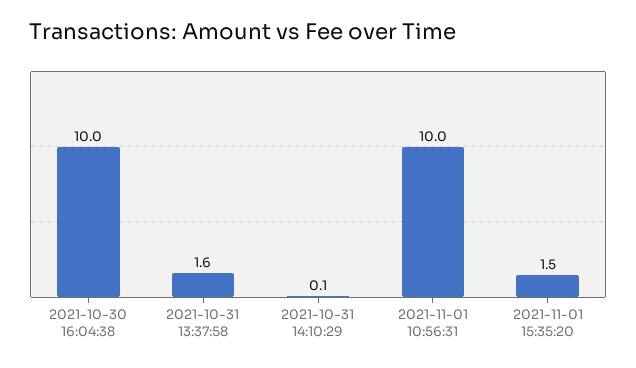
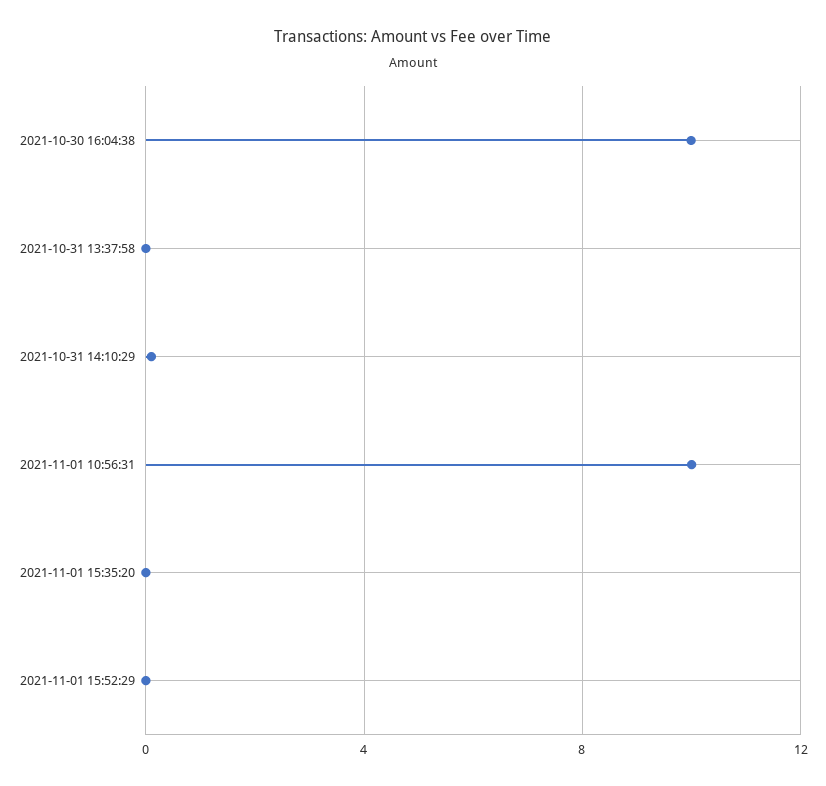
2021-10-31 13:37:58: 1.6 -> 0
2021-11-01 15:35:20: 1.5 -> 0
2021-11-01 15:52:29: none -> 0

